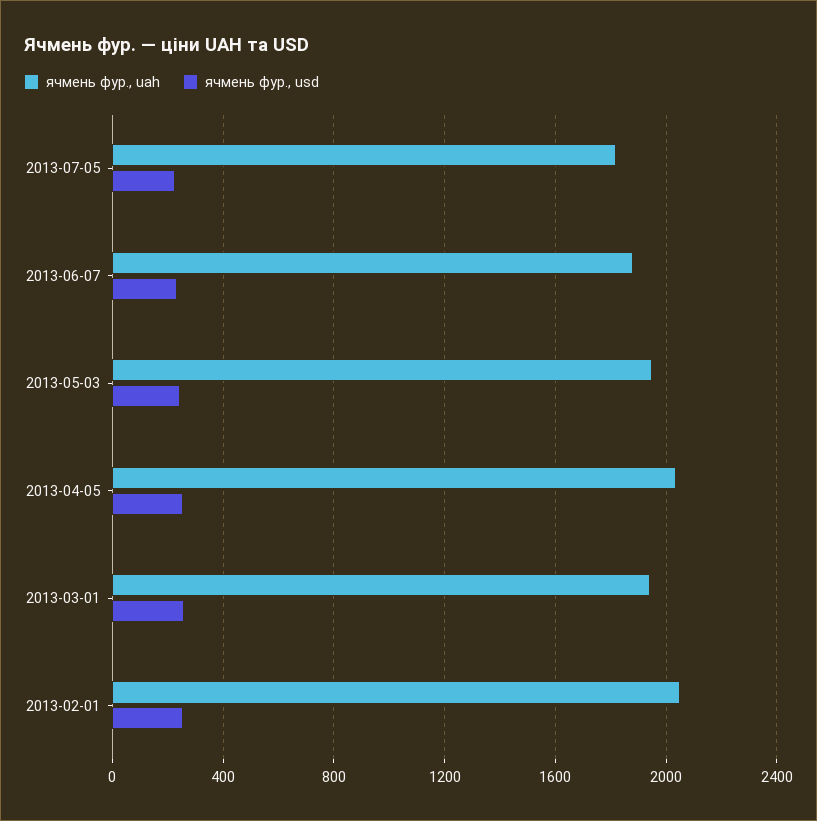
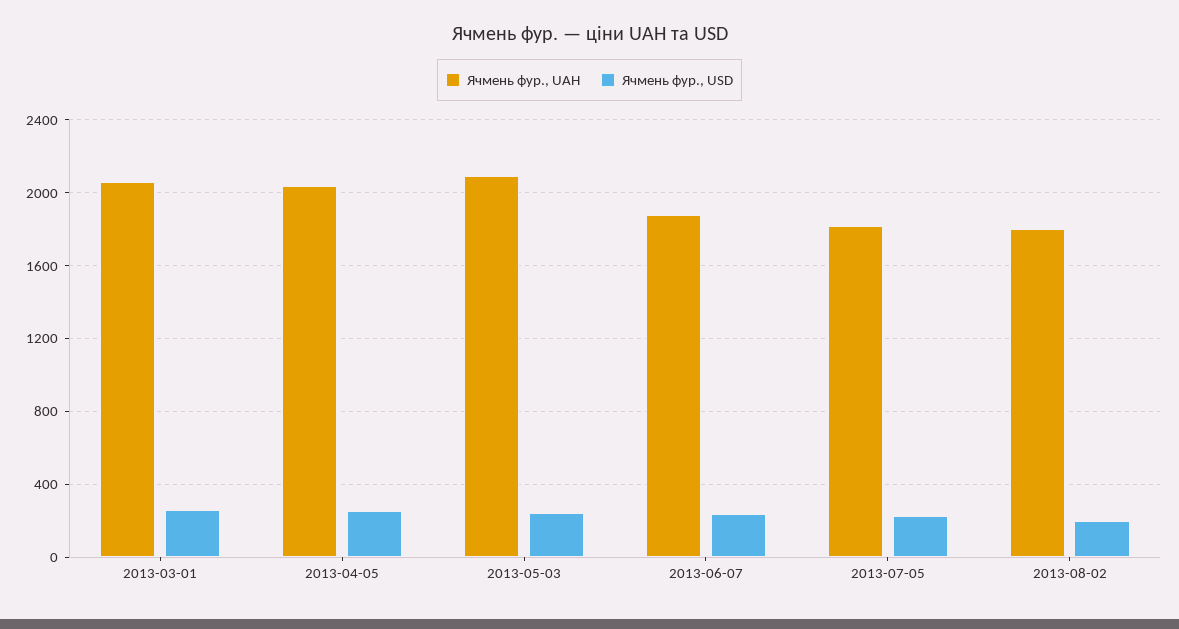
ячмень фур., uah, 2013-05-03: 1950 -> 2100
ячмень фур., uah, 2013-03-01: 1950 -> 2050
ячмень фур., uah, 2013-02-01: 2050 -> none
ячмень фур., usd, 2013-02-01: 250 -> none
ячмень фур., uah, 2013-08-02: none -> 1800
ячмень фур., usd, 2013-08-02: none -> 200

